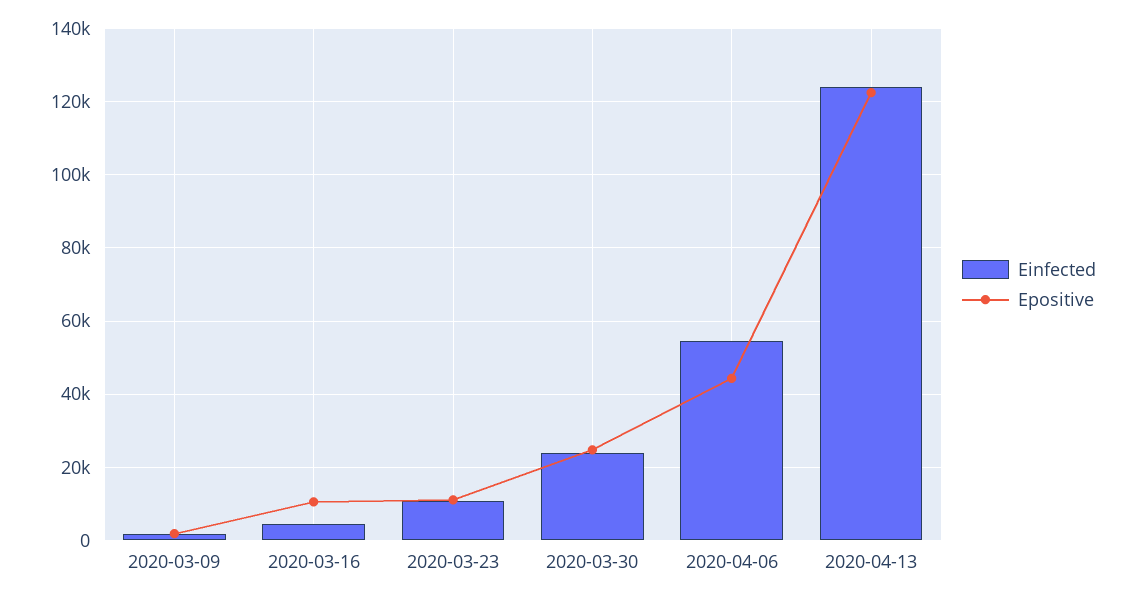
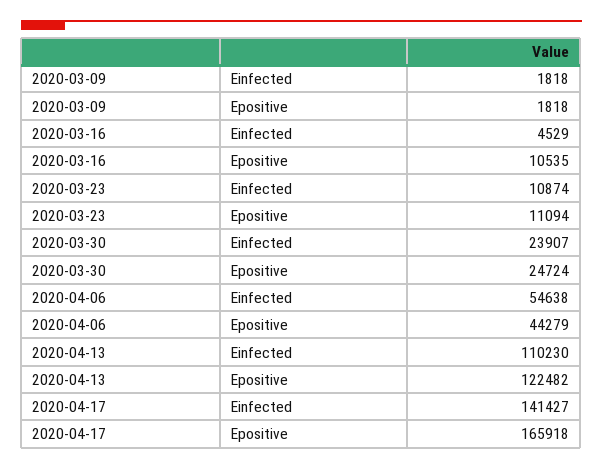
Einfected, 2020-04-13: 124000 -> 110230
Einfected, 2020-04-17: none -> 141427
Epositive, 2020-04-17: none -> 165918

